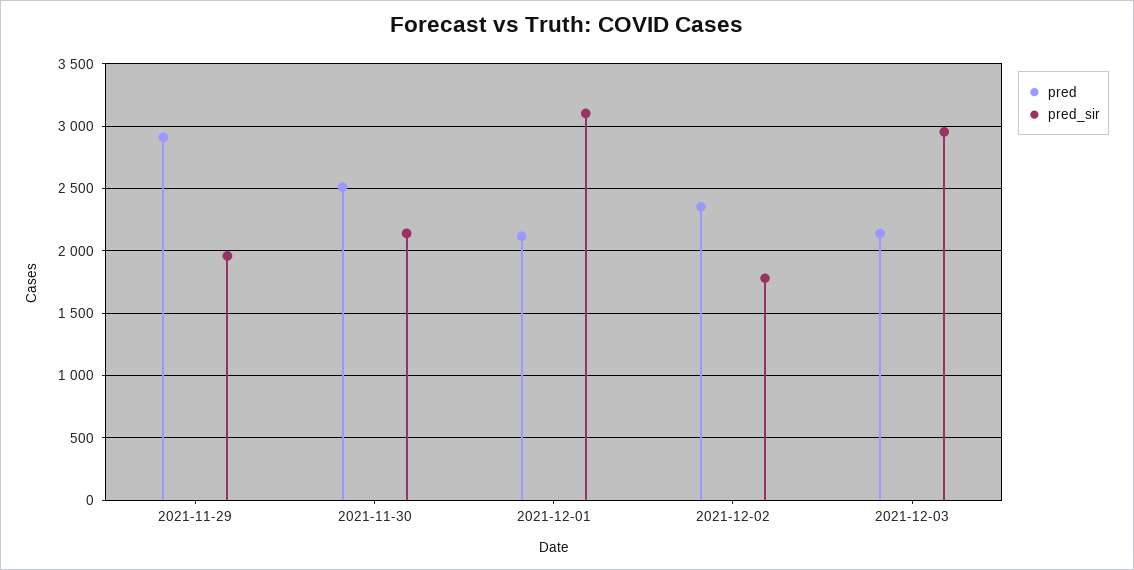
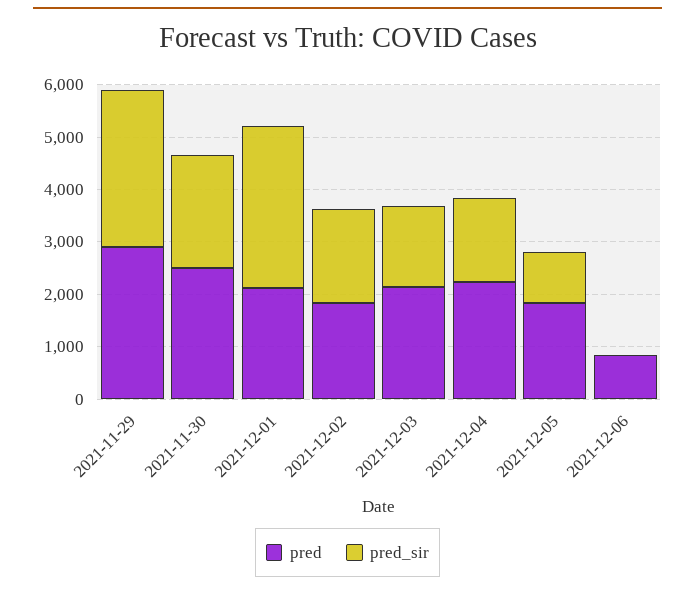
pred_sir, 2021-11-29: 1950 -> 3000
pred, 2021-12-02: 2350 -> 1800
pred_sir, 2021-12-03: 2950 -> 1600
pred, 2021-12-04: none -> 2200
pred_sir, 2021-12-04: none -> 1600
pred, 2021-12-05: none -> 1800
pred_sir, 2021-12-05: none -> 1000
pred, 2021-12-06: none -> 800
pred_sir, 2021-12-06: none -> 0

